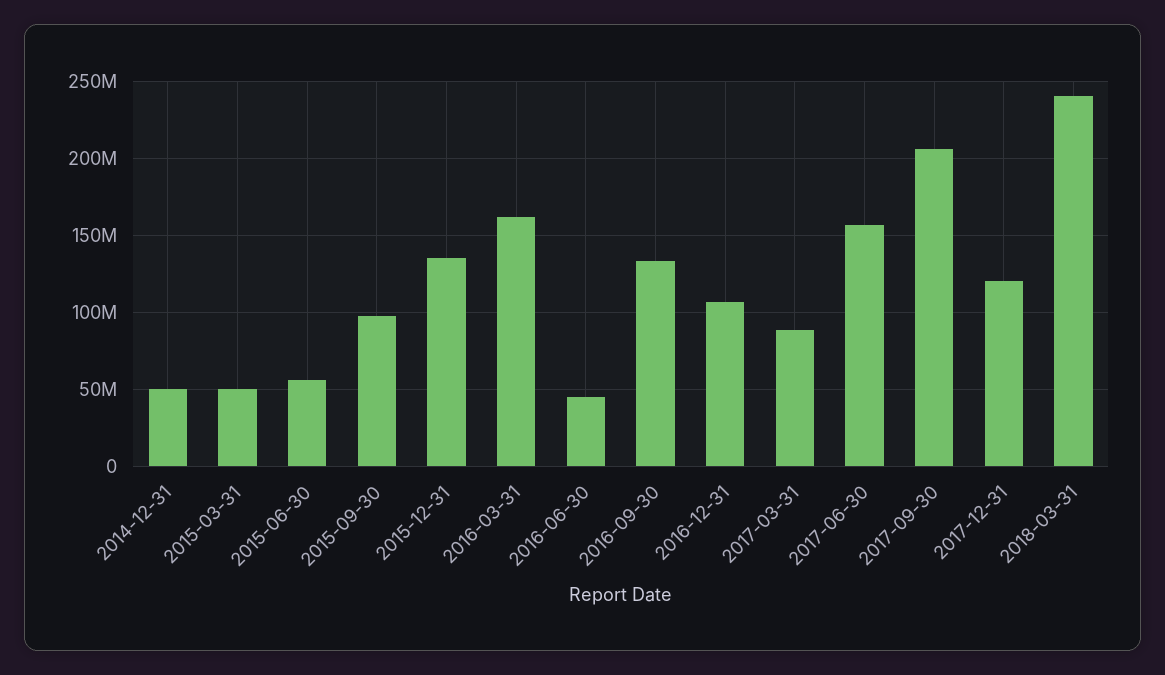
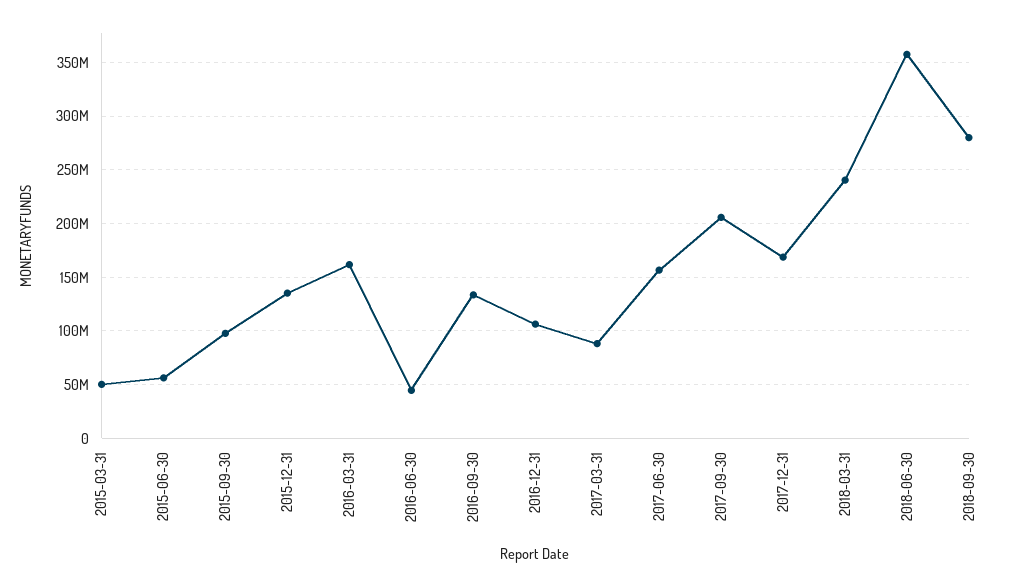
2014-12-31: 50000000 -> none
2017-12-31: 120000000 -> 170000000
2018-06-30: none -> 360000000
2018-09-30: none -> 280000000

